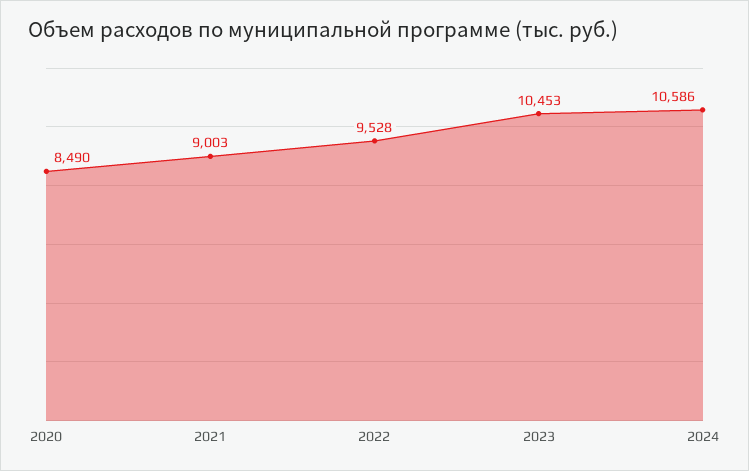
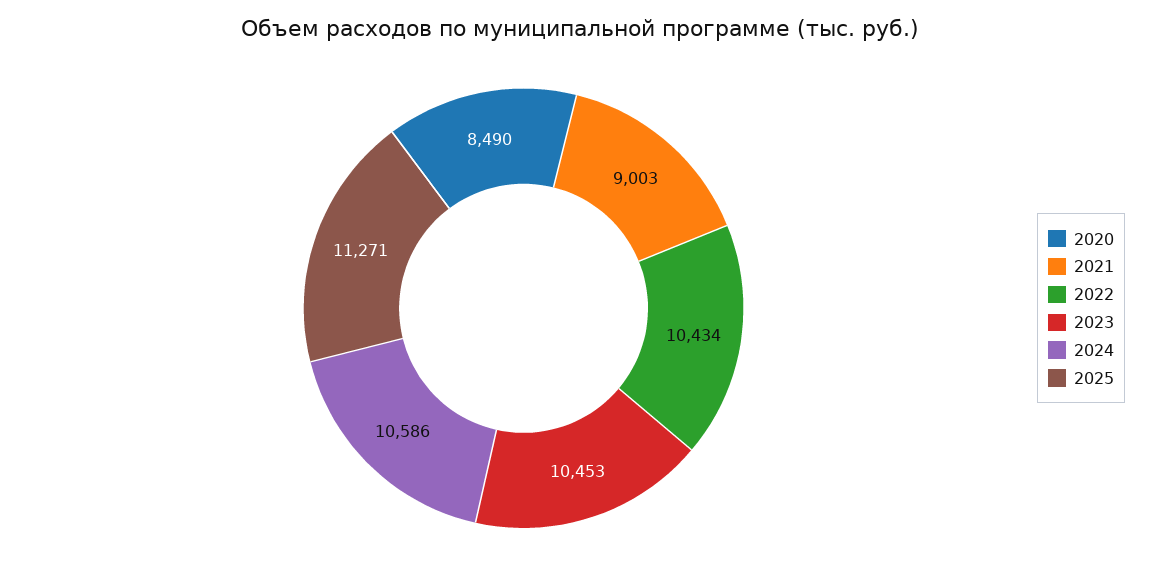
2022: 9528 -> 10434
2025: none -> 11271

